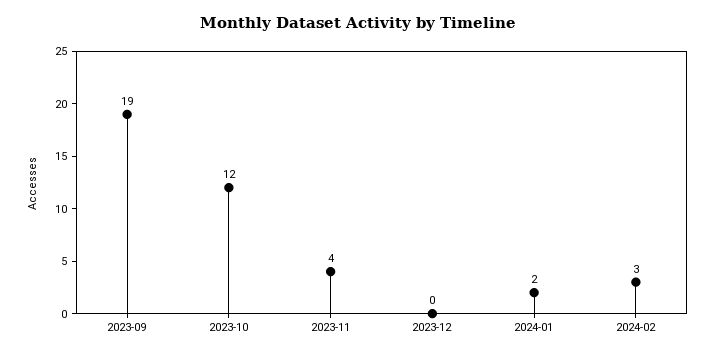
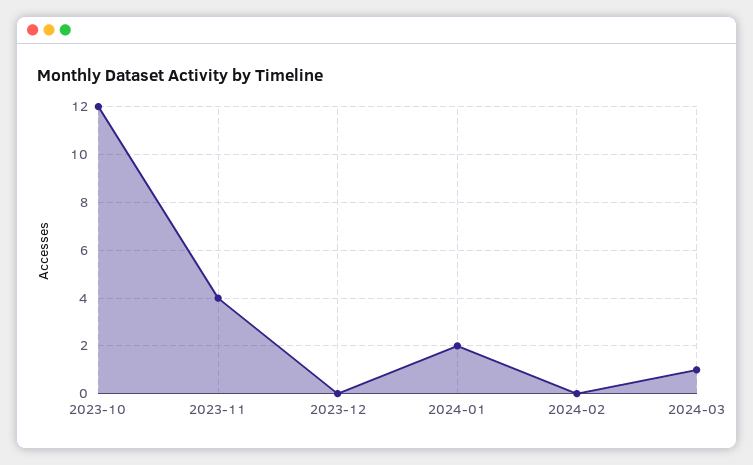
2023-09: 19 -> none
2024-02: 3 -> 0
2024-03: none -> 1

